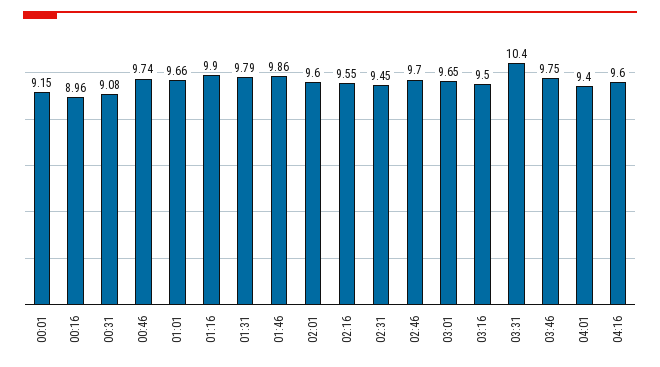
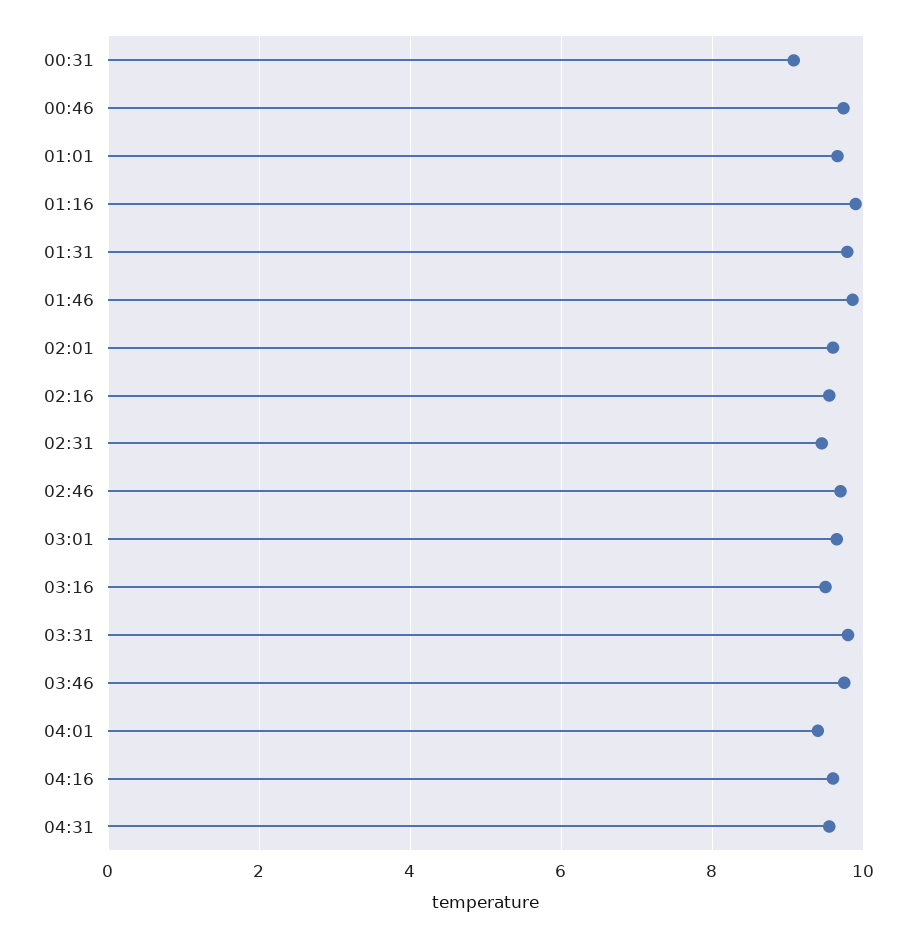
00:01: 9.15 -> none
00:16: 8.96 -> none
03:31: 10.4 -> 9.8
04:31: none -> 9.6

